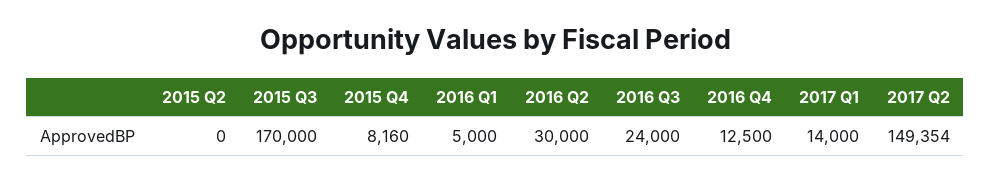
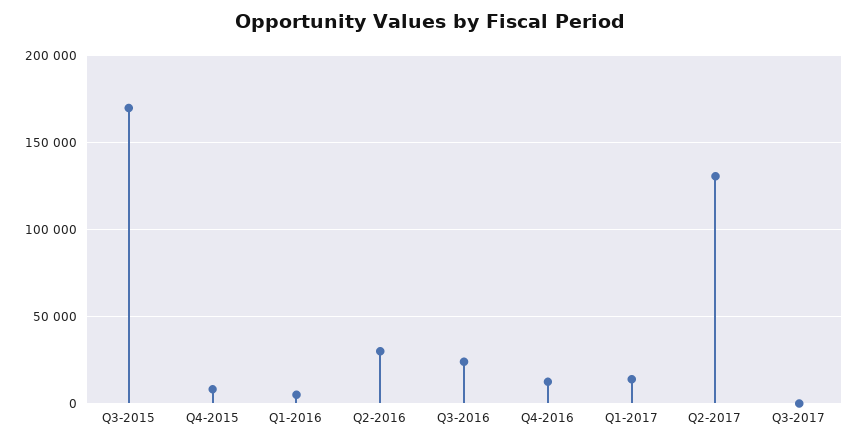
2015 Q2: 0 -> none
2017 Q2: 149354 -> 130000
Q3-2017: none -> 0

